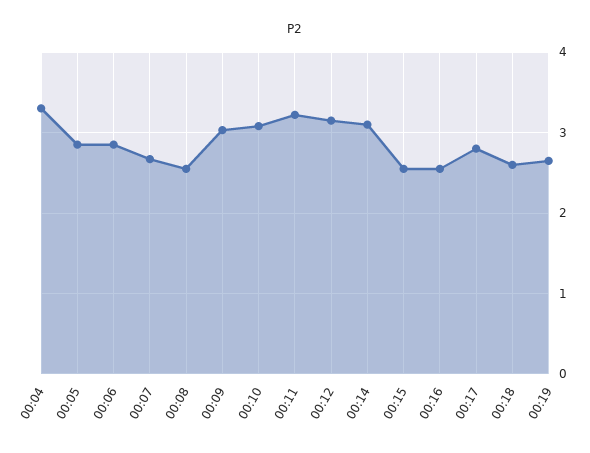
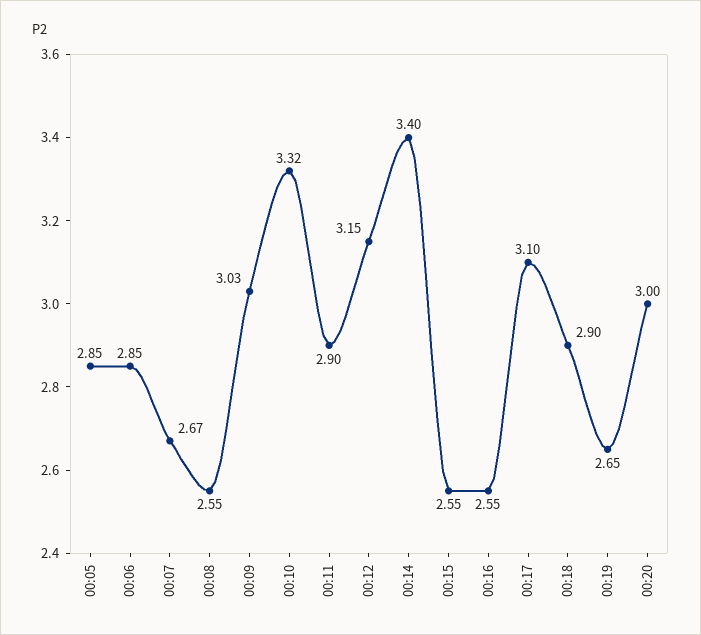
00:04: 3.3 -> none
00:10: 3.1 -> 3.32
00:11: 3.2 -> 2.9
00:14: 3.1 -> 3.4
00:17: 2.8 -> 3.1
00:18: 2.6 -> 2.9
00:20: none -> 3

